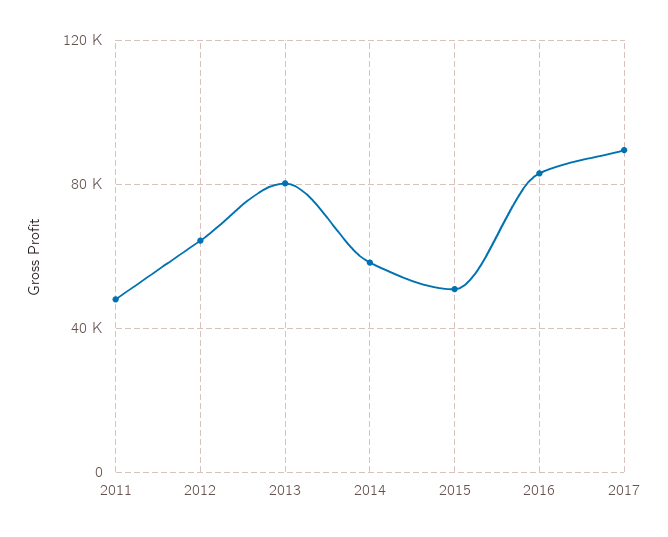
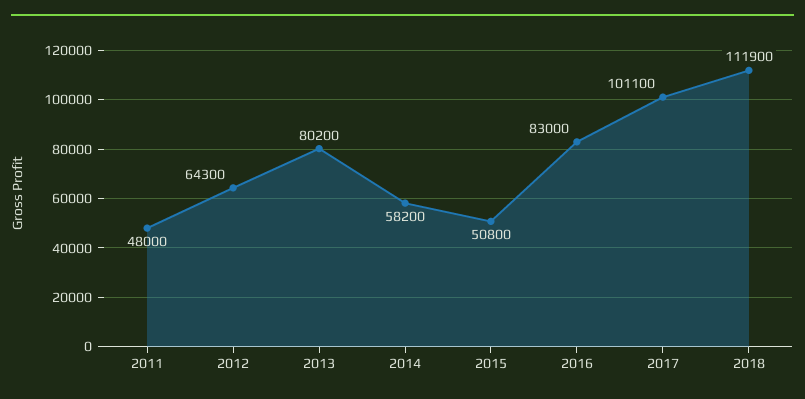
2017: 90000 -> 101100
2018: none -> 111900

